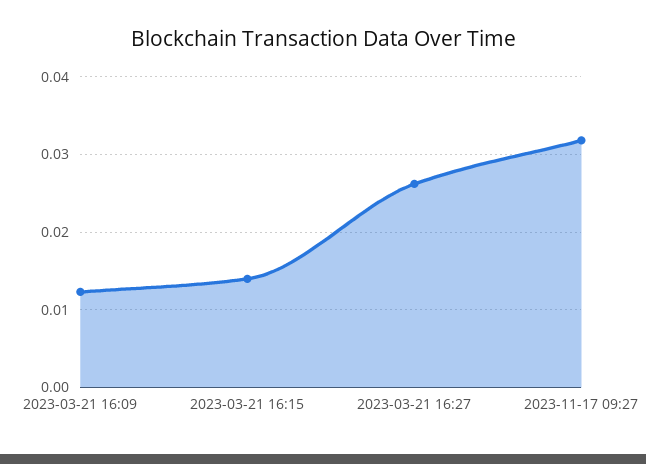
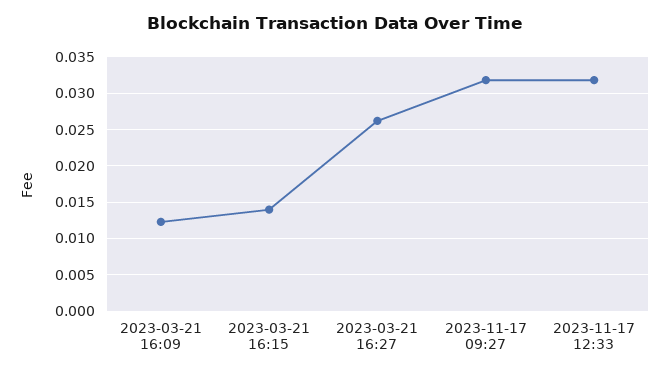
2023-11-17 12:33: none -> 0.032

